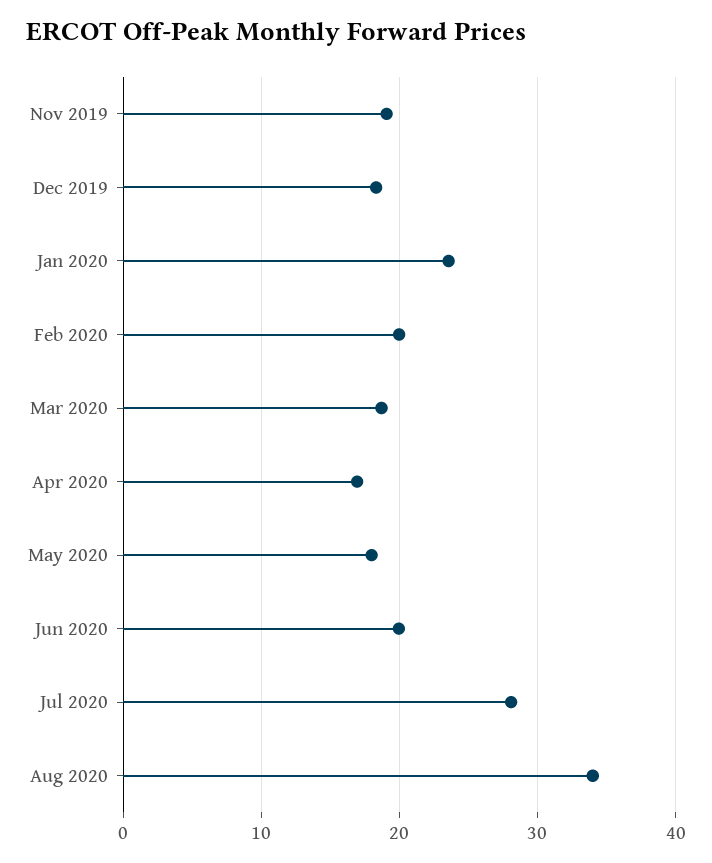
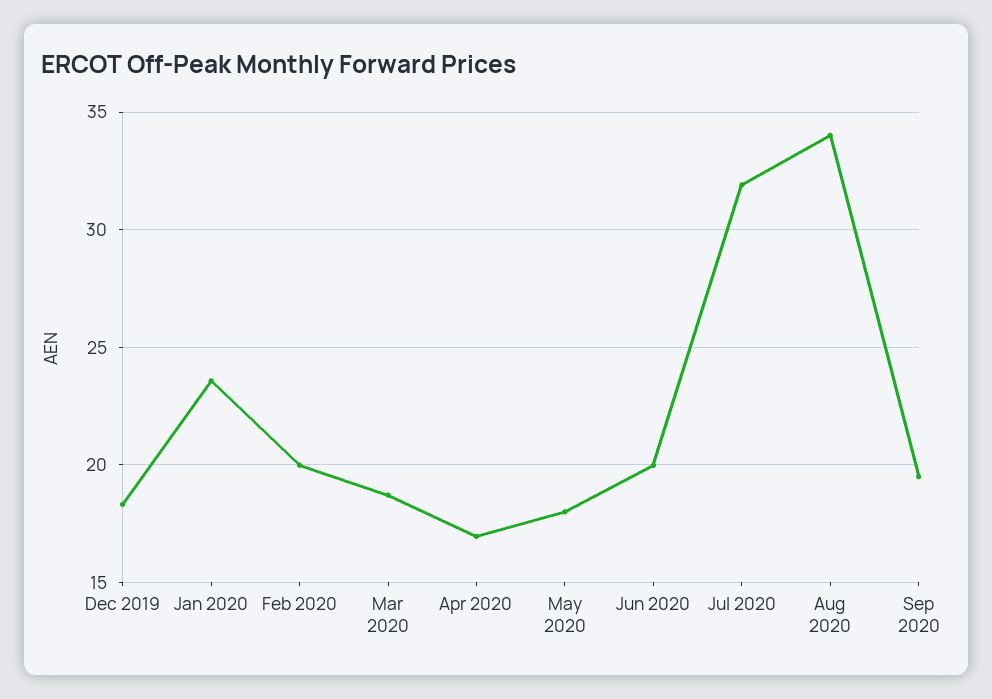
Nov 2019: 19 -> none
Jul 2020: 28 -> 32
Sep 2020: none -> 19.5

